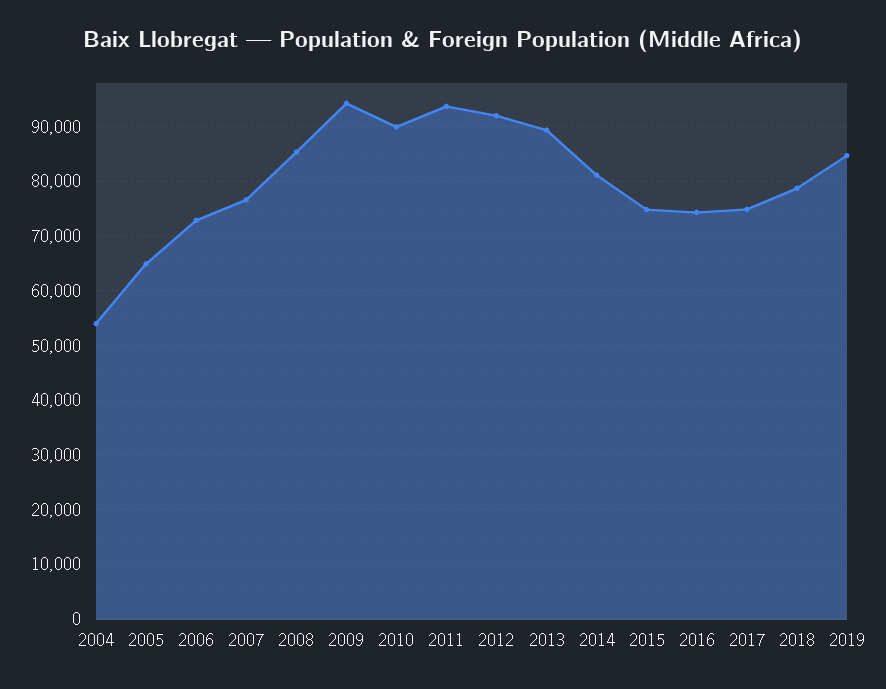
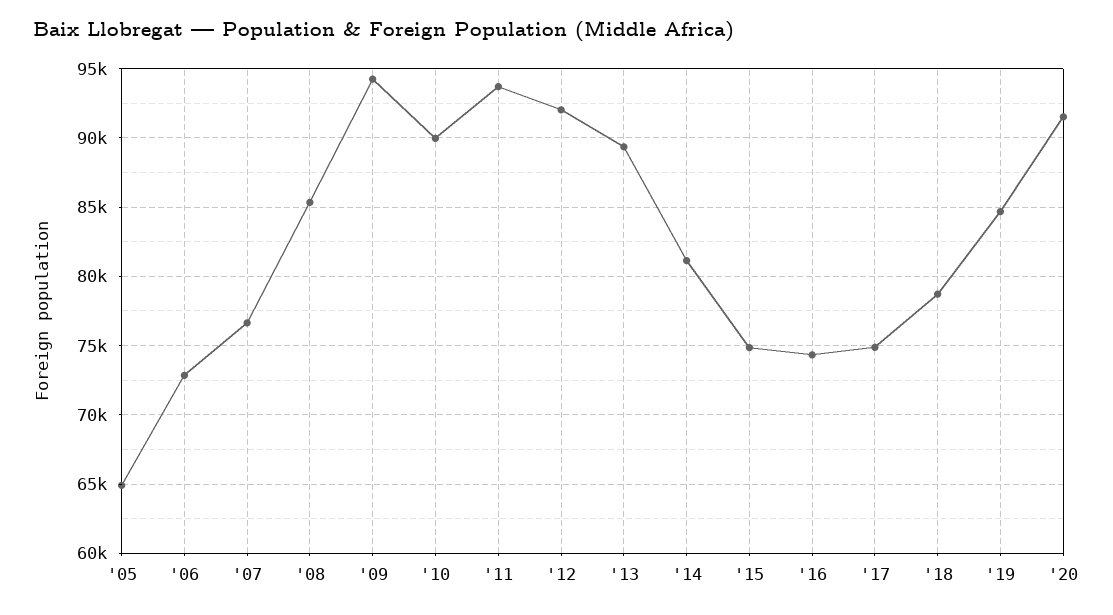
2004: 54000 -> none
'20: none -> 91500

